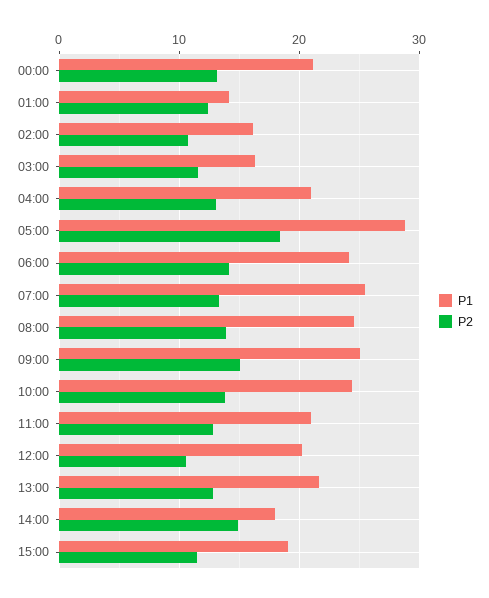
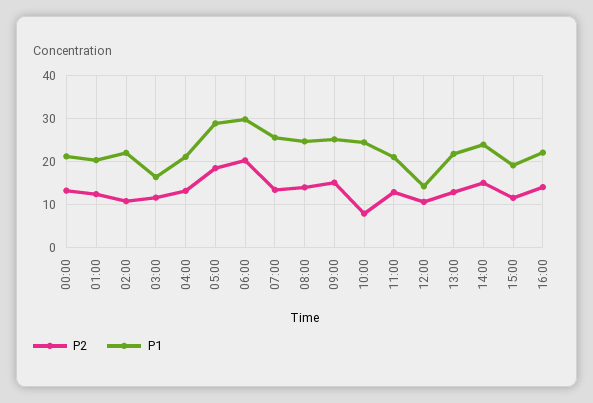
P1, 01:00: 14 -> 20
P1, 02:00: 16 -> 22
P1, 06:00: 24 -> 30
P2, 06:00: 14 -> 20
P2, 10:00: 14 -> 8
P1, 12:00: 20 -> 14
P1, 14:00: 18 -> 24
P2, 16:00: none -> 14
P1, 16:00: none -> 22

